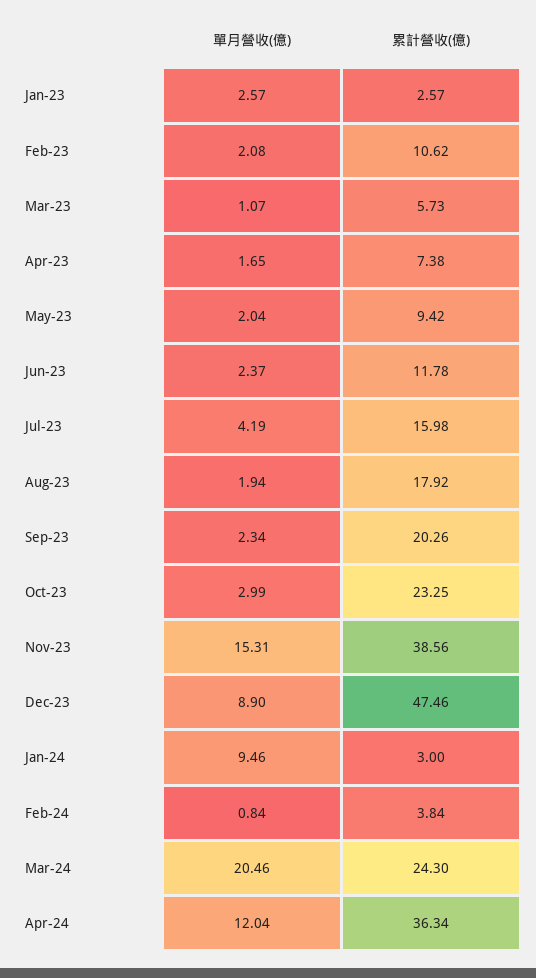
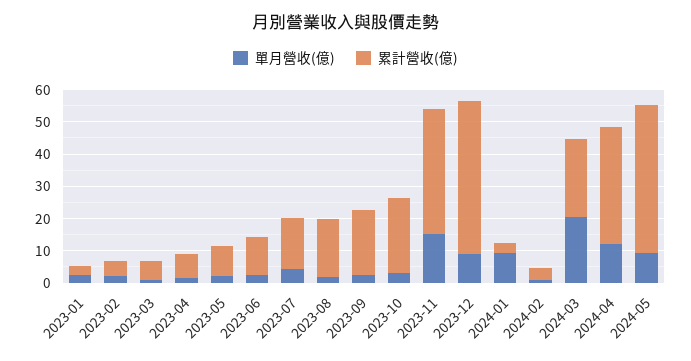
累計營收(億), Feb-23: 10.62 -> 5
單月營收(億), 2024-05: none -> 10
累計營收(億), 2024-05: none -> 45

